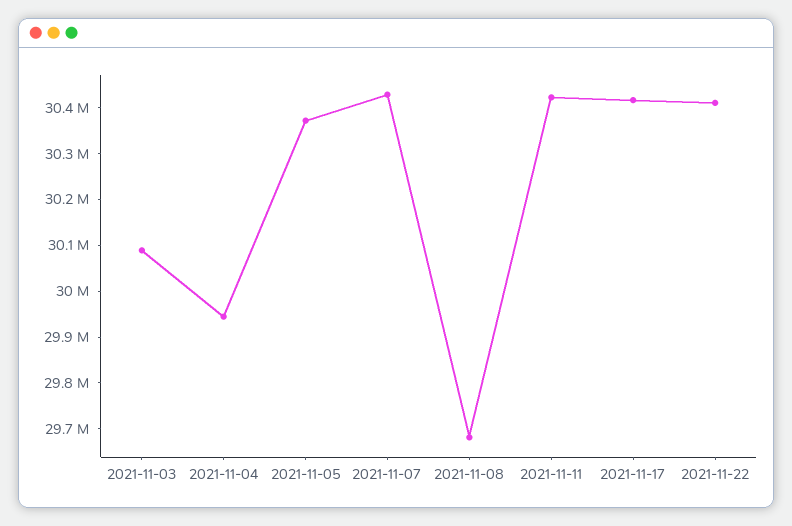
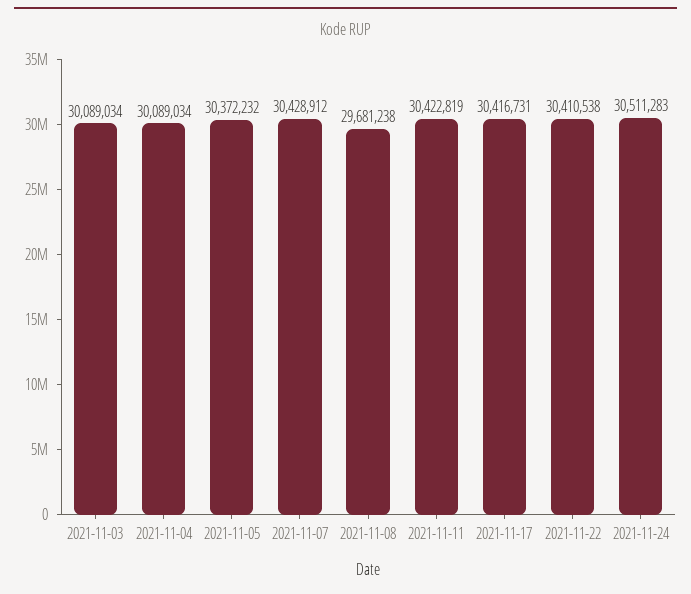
2021-11-04: 29940000 -> 30089034
2021-11-24: none -> 30511283

